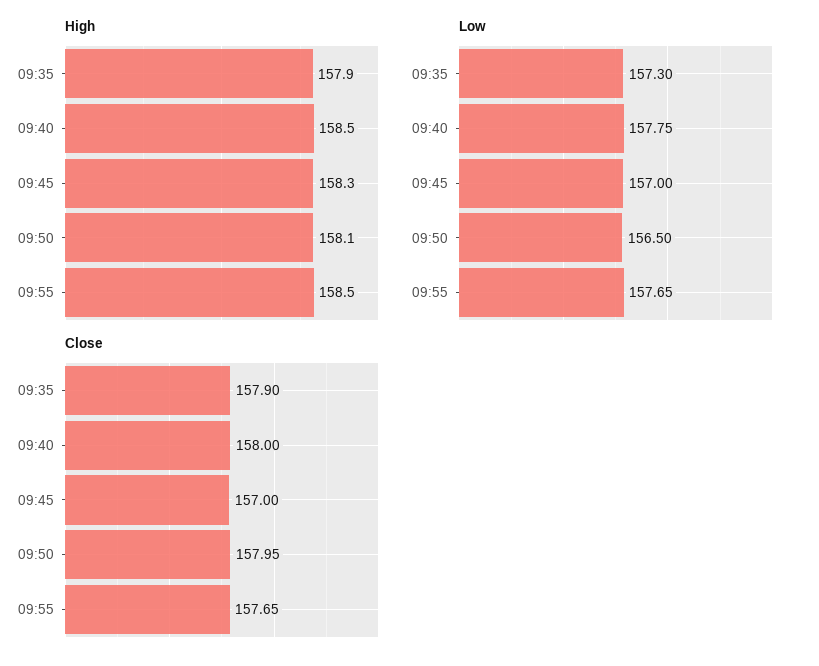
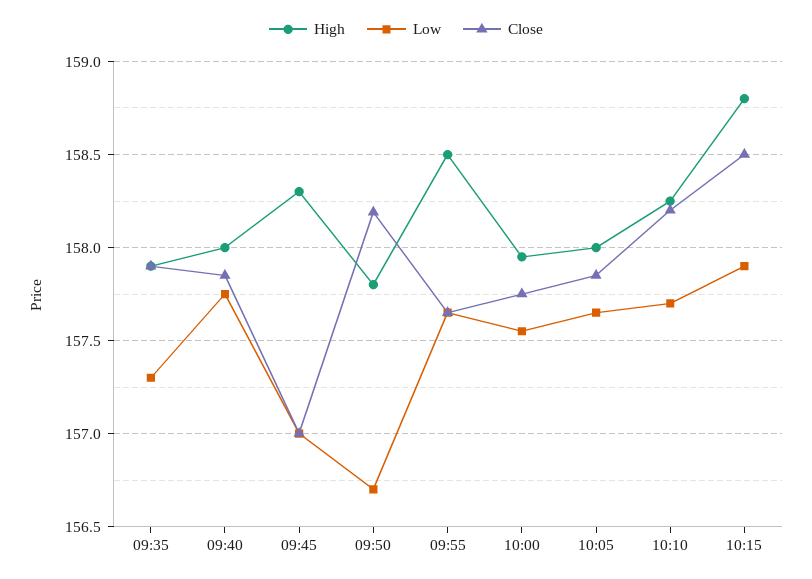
High, 09:40: 158.5 -> 158
High, 09:50: 158.1 -> 157.8
Low, 09:50: 156.5 -> 156.7
Close, 09:40: 158 -> 157.85
Close, 09:50: 157.95 -> 158.2
High, 10:00: none -> 157.95
Low, 10:00: none -> 157.55
Close, 10:00: none -> 157.75
High, 10:05: none -> 158
Low, 10:05: none -> 157.65
Close, 10:05: none -> 157.85
High, 10:10: none -> 158.25
Low, 10:10: none -> 157.7
Close, 10:10: none -> 158.2
High, 10:15: none -> 158.8
Low, 10:15: none -> 157.9
Close, 10:15: none -> 158.5

